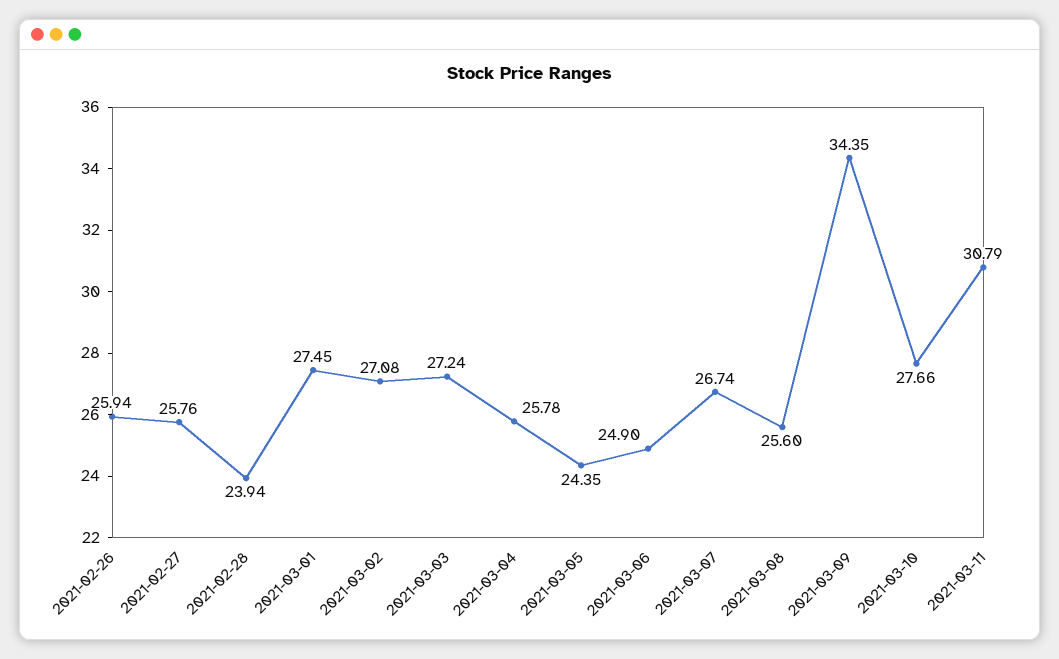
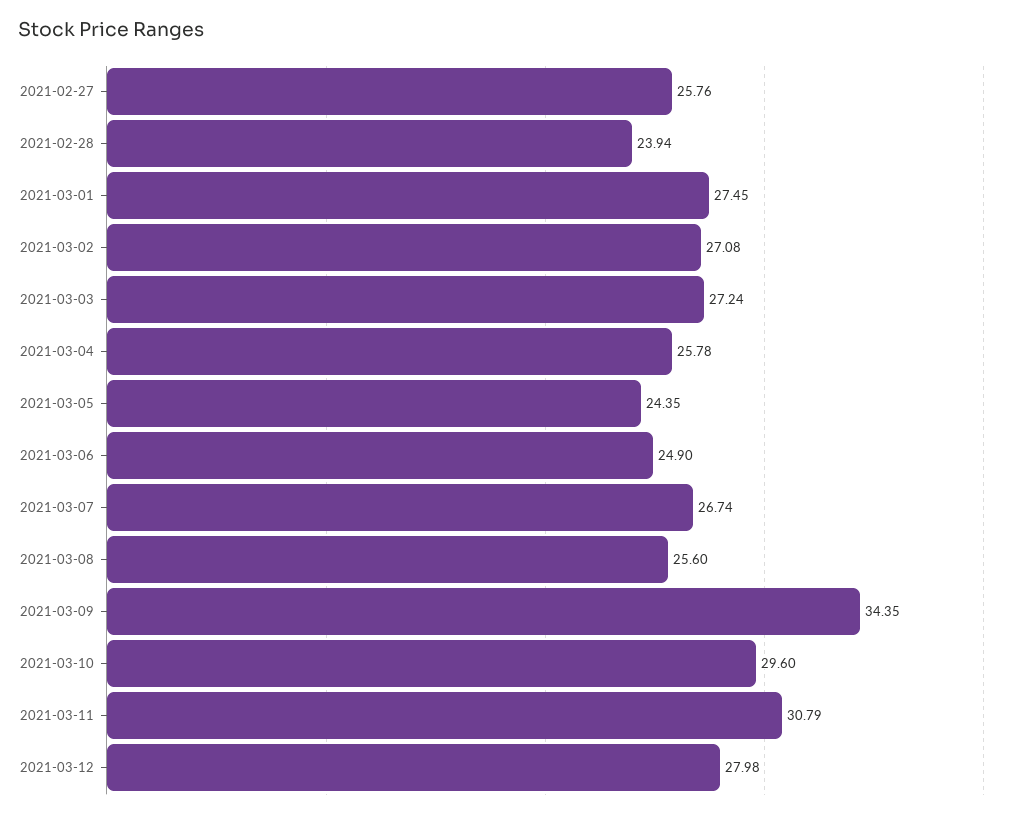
2021-02-26: 25.94 -> none
2021-03-10: 27.66 -> 29.6
2021-03-12: none -> 27.98

